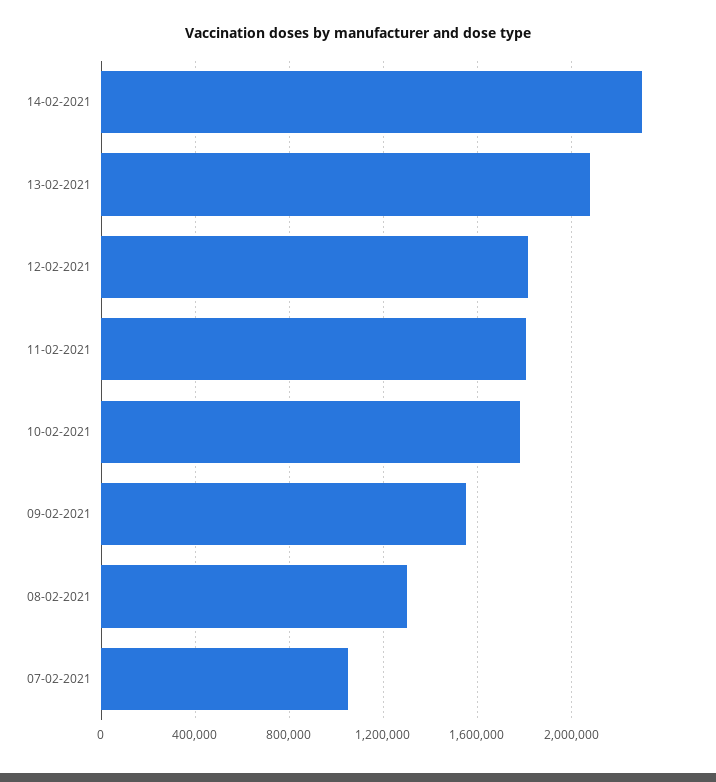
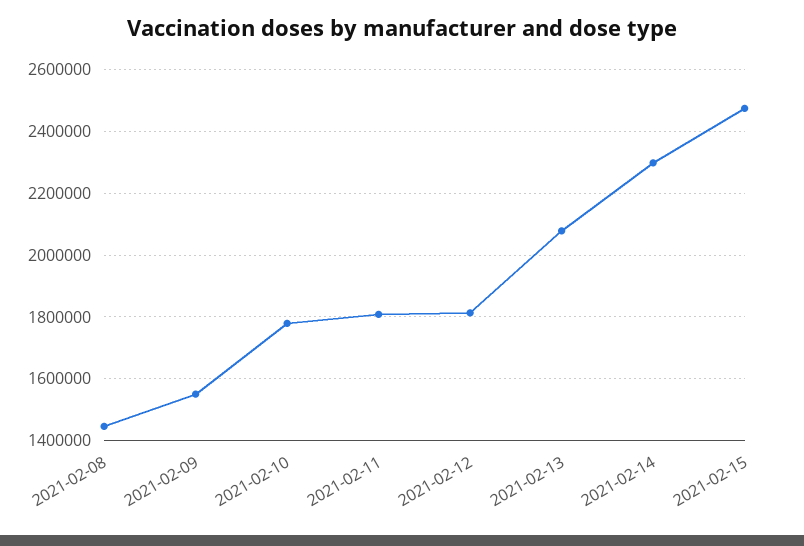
08-02-2021: 1300000 -> 1440000
07-02-2021: 1050000 -> none
2021-02-15: none -> 2480000

